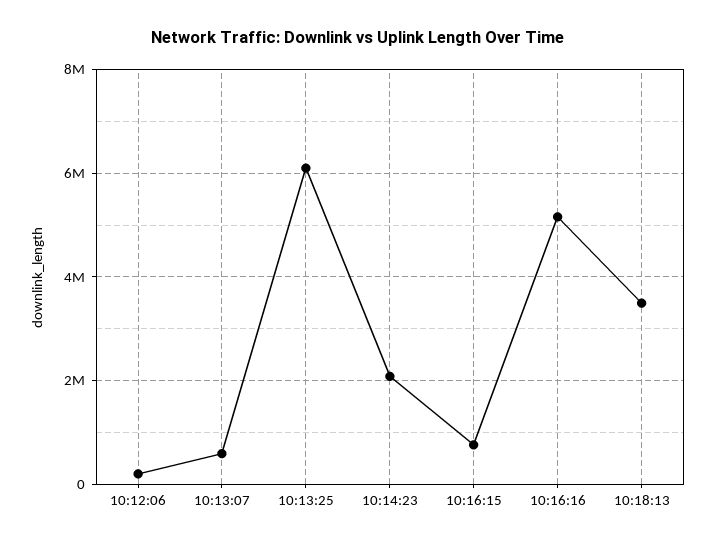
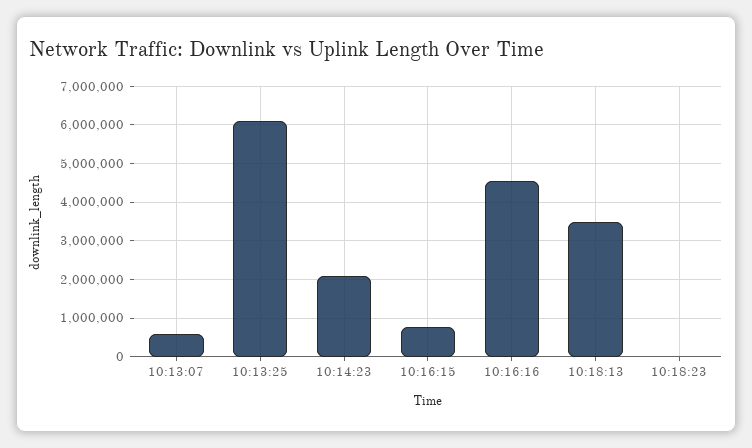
10:12:06: 200000 -> none
10:16:16: 5200000 -> 4600000
10:18:23: none -> 0

